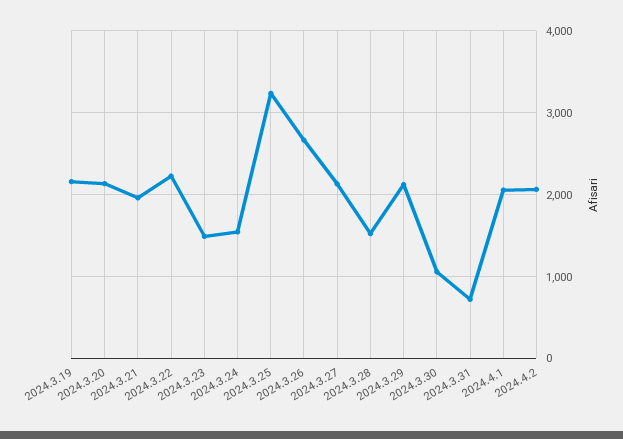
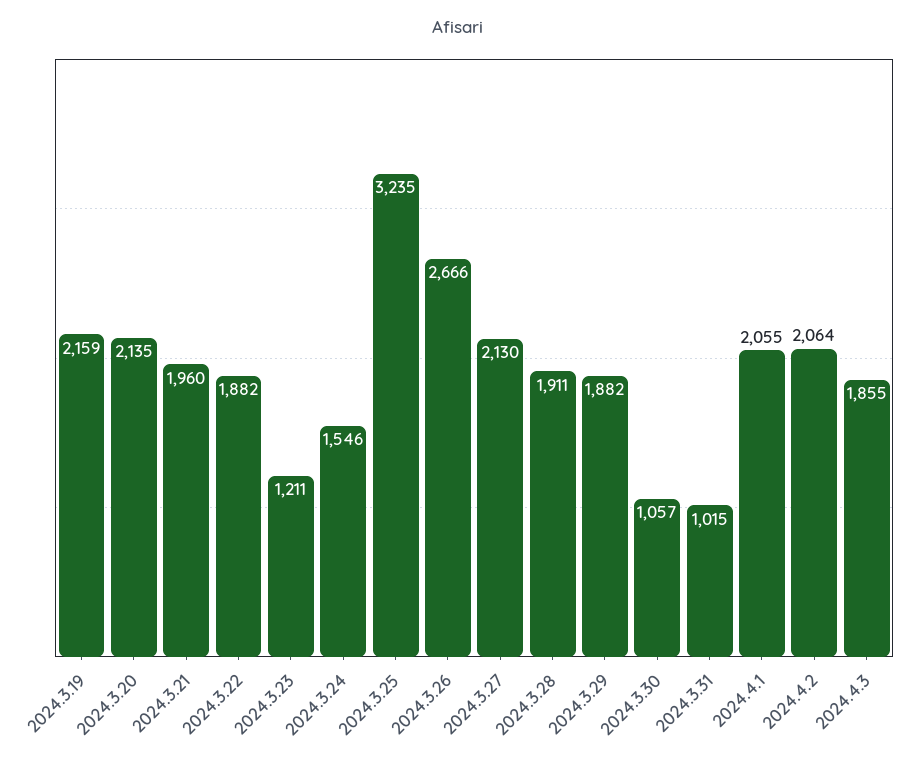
2024.3.22: 2200 -> 1882
2024.3.23: 1500 -> 1211
2024.3.28: 1500 -> 1911
2024.3.29: 2100 -> 1882
2024.3.31: 700 -> 1015
2024.4.3: none -> 1855

